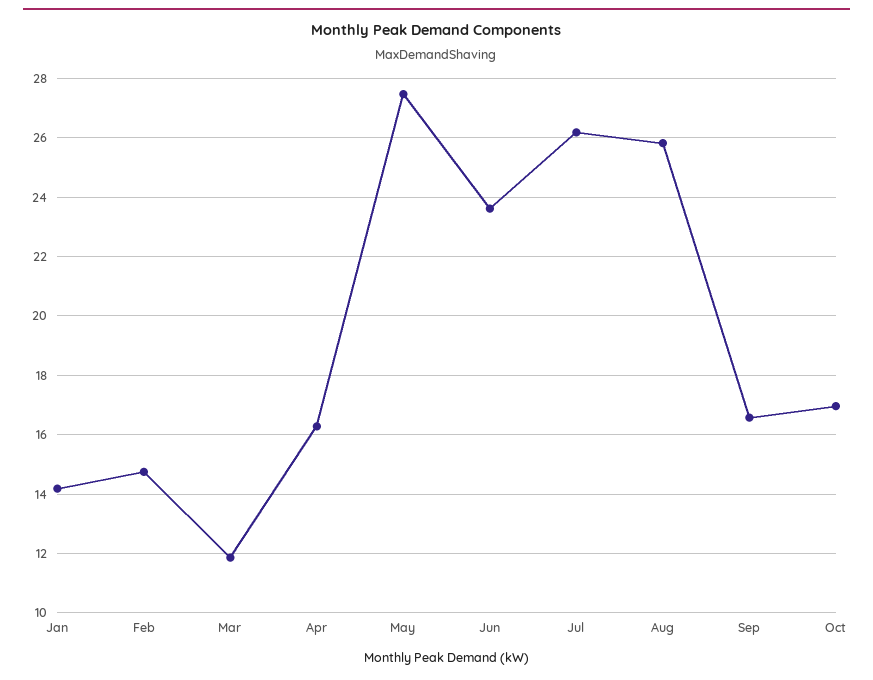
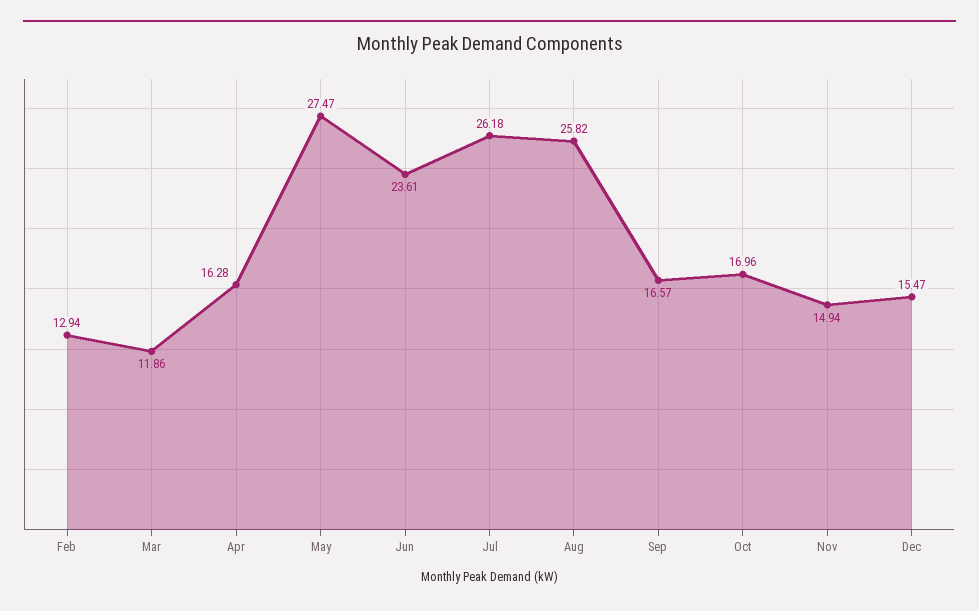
Jan: 14.25 -> none
Feb: 14.75 -> 12.94
Nov: none -> 14.94
Dec: none -> 15.47

